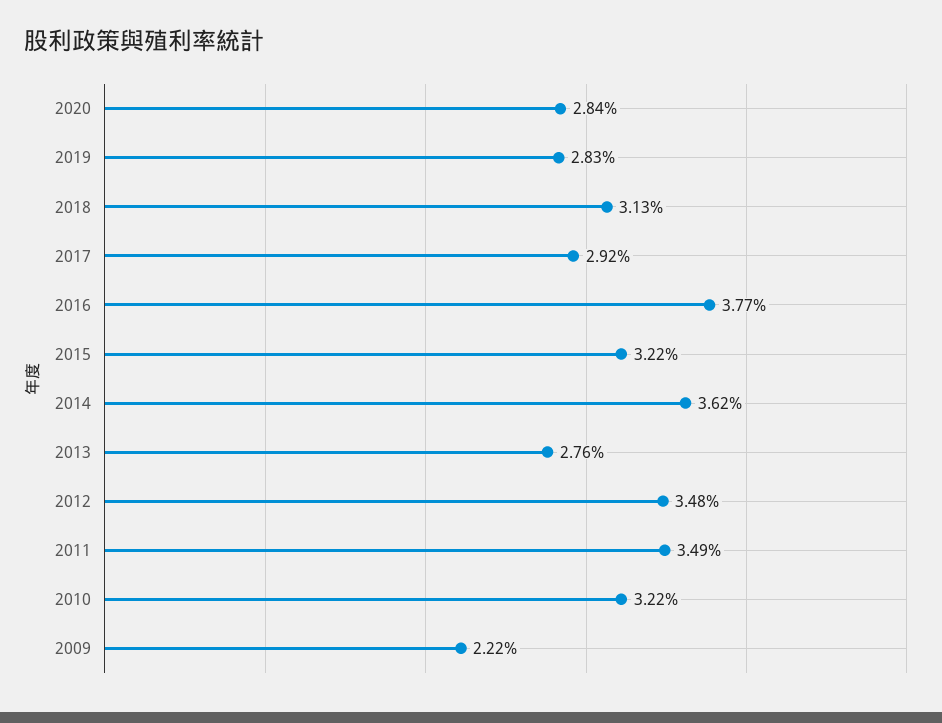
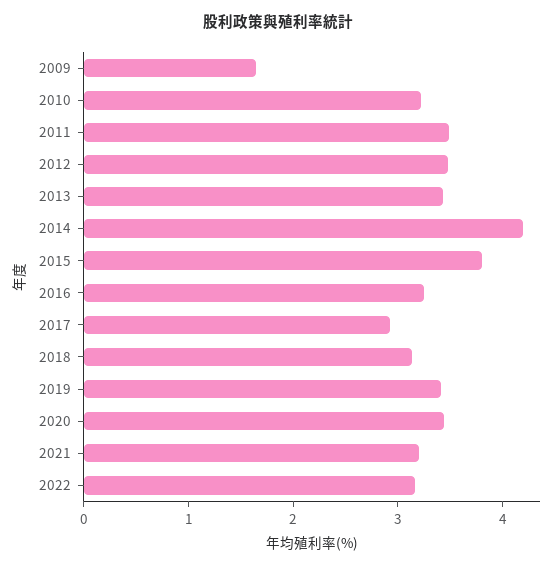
2020: 2.84 -> 3.4
2019: 2.83 -> 3.4
2016: 3.77 -> 3.2
2015: 3.22 -> 3.8
2014: 3.62 -> 4.2
2013: 2.76 -> 3.4
2009: 2.22 -> 1.6
2021: none -> 3.2
2022: none -> 3.2

